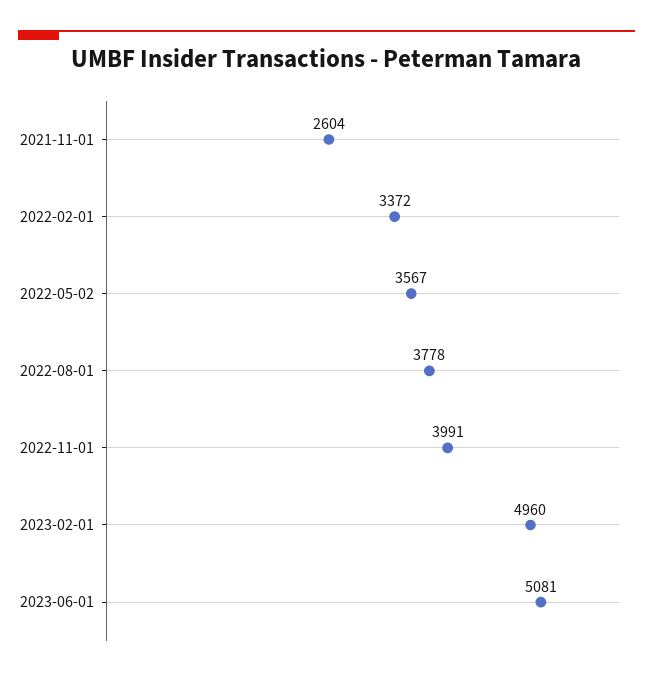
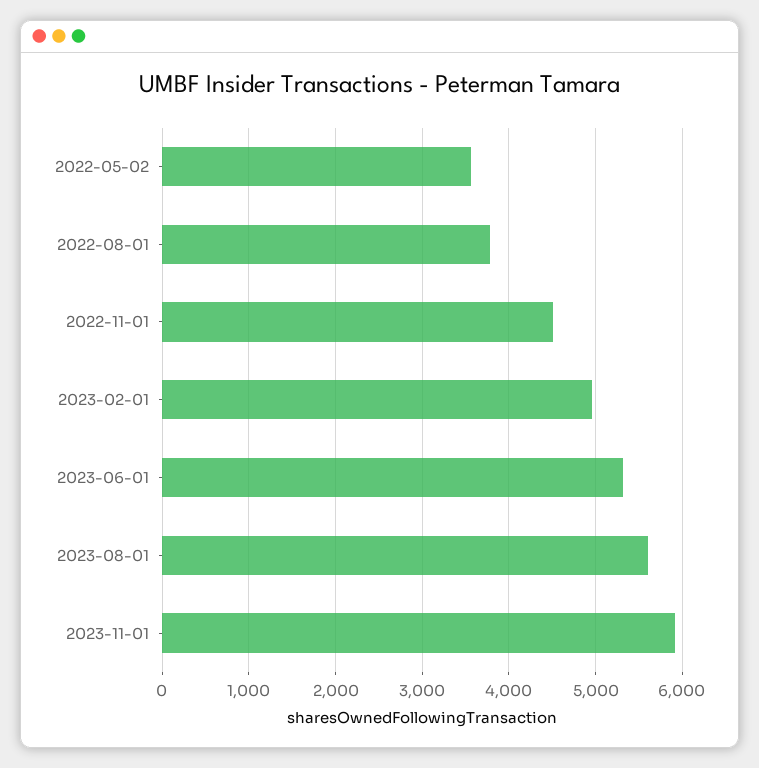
2021-11-01: 2604 -> none
2022-02-01: 3372 -> none
2022-11-01: 3991 -> 4500
2023-06-01: 5081 -> 5300
2023-08-01: none -> 5600
2023-11-01: none -> 5900

